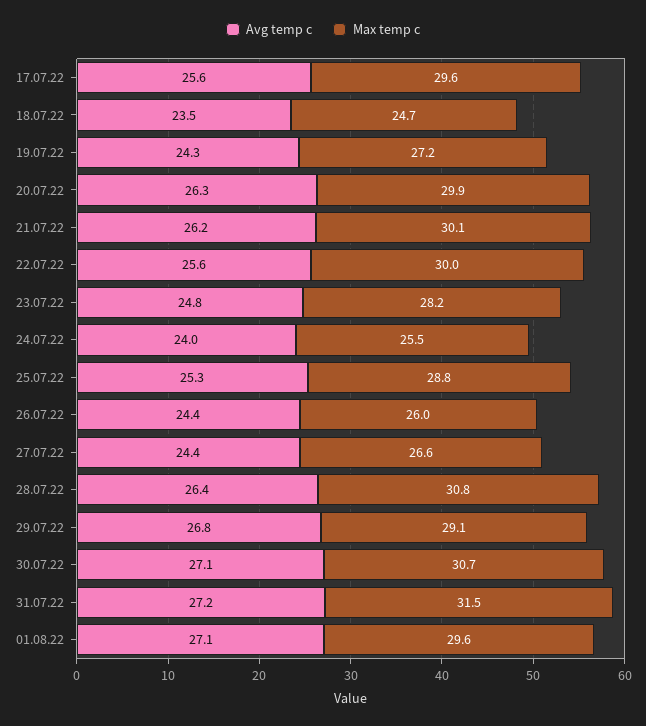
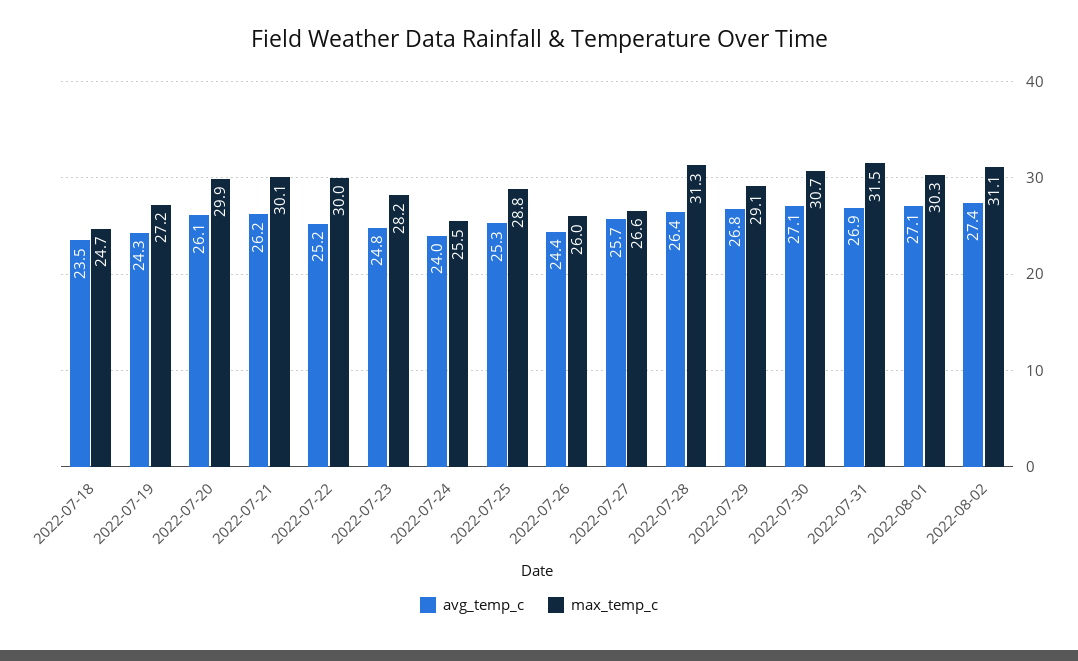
Avg temp c, 17.07.22: 25.6 -> none
Max temp c, 17.07.22: 29.6 -> none
Avg temp c, 20.07.22: 26.3 -> 26.1
Avg temp c, 22.07.22: 25.6 -> 25.2
Avg temp c, 27.07.22: 24.4 -> 25.7
Max temp c, 28.07.22: 30.8 -> 31.3
Avg temp c, 31.07.22: 27.2 -> 26.9
Max temp c, 01.08.22: 29.6 -> 30.3
Avg temp c, 2022-08-02: none -> 27.4
Max temp c, 2022-08-02: none -> 31.1

